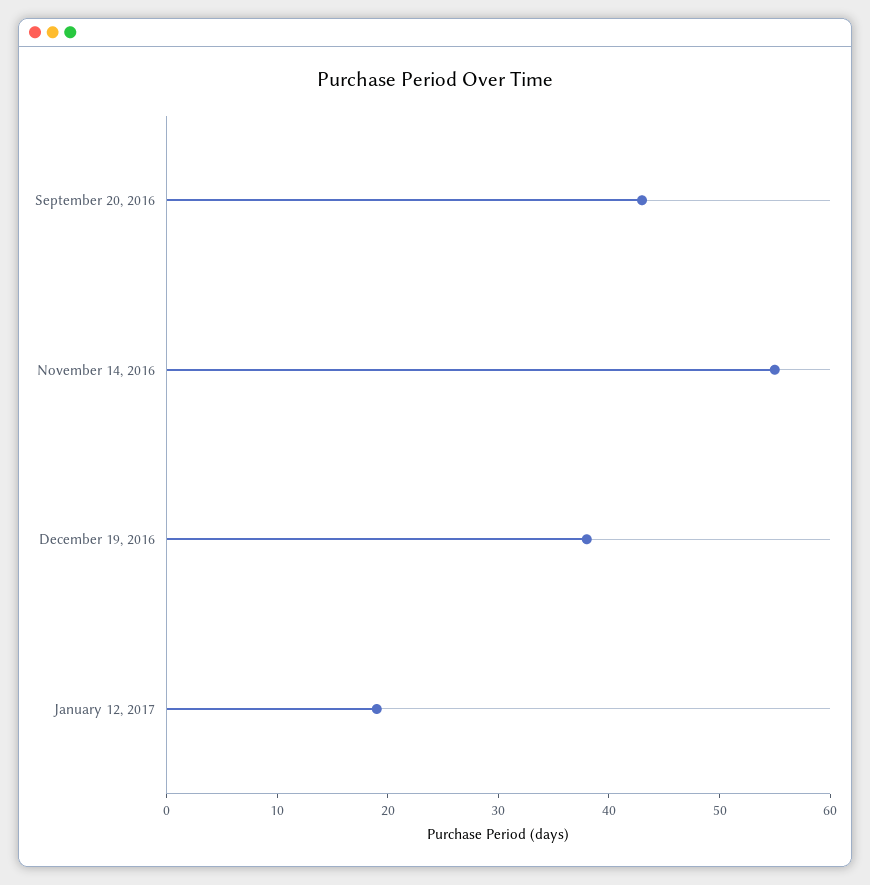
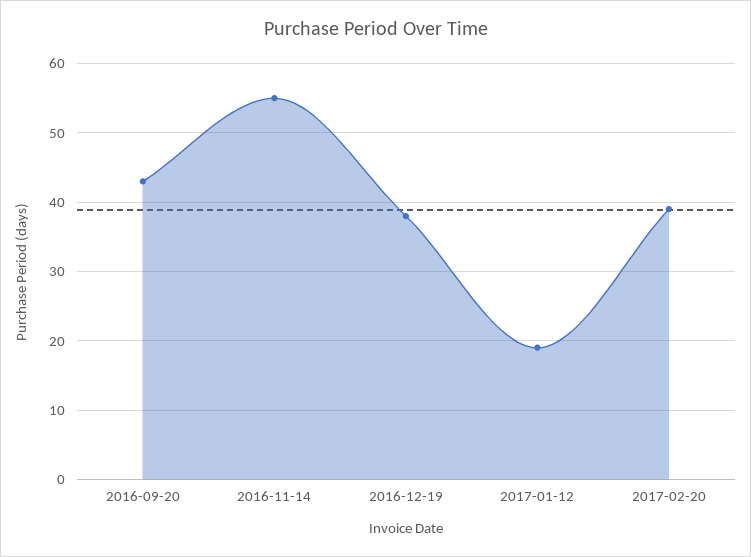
2017-02-20: none -> 39

